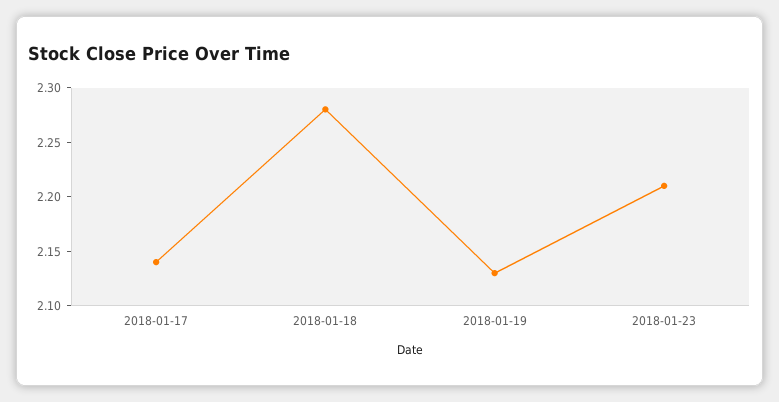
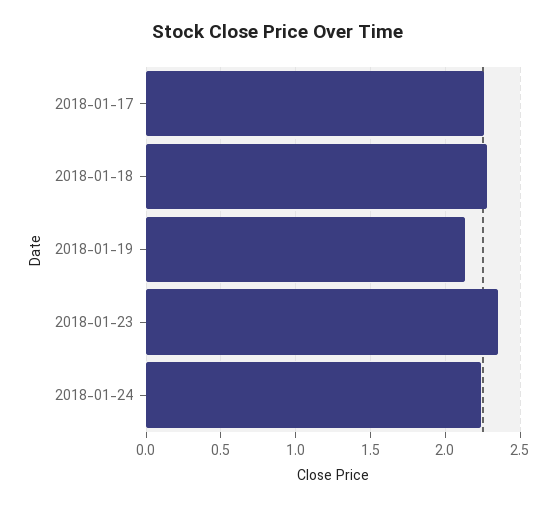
2018-01-17: 2.14 -> 2.25
2018-01-23: 2.21 -> 2.35
2018-01-24: none -> 2.25

